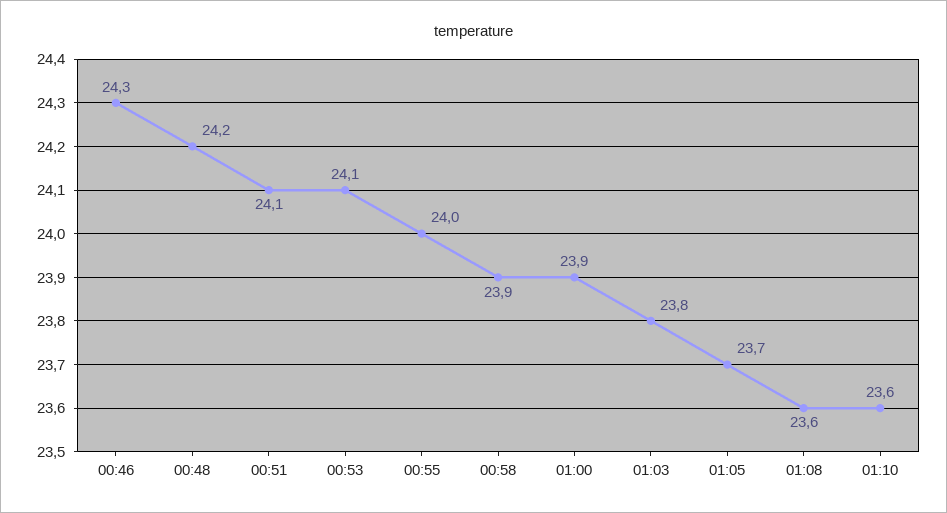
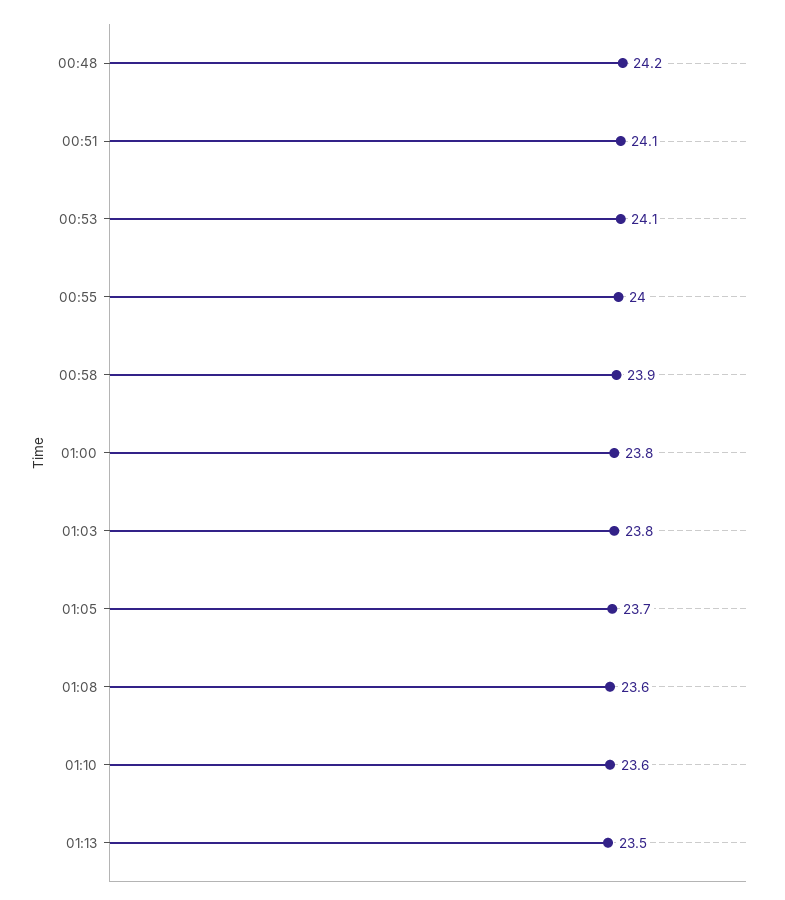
00:46: 24.3 -> none
01:00: 23.9 -> 23.8
01:13: none -> 23.5

